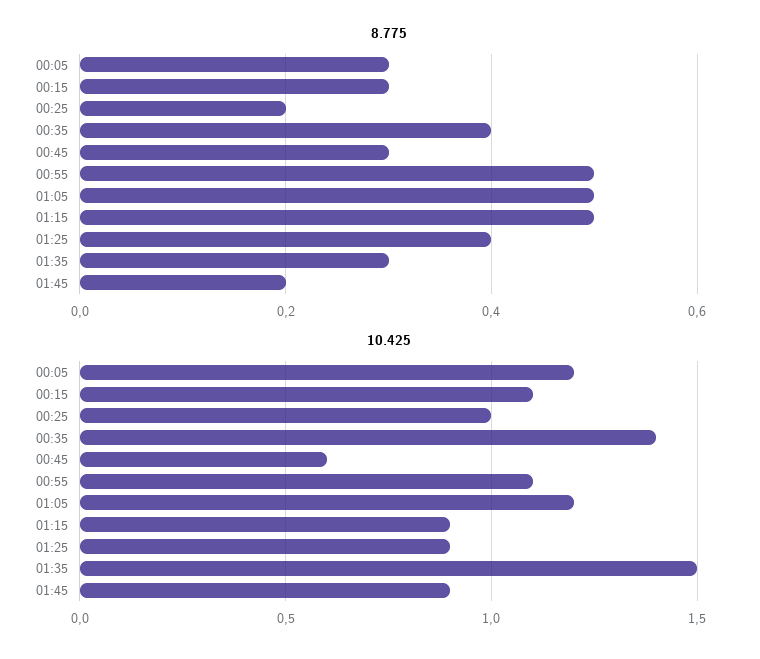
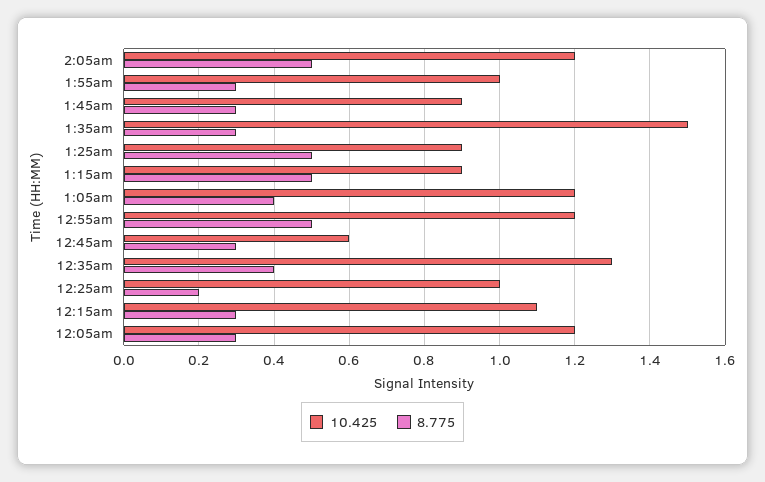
8.775, 01:05: 0.5 -> 0.4
8.775, 01:25: 0.4 -> 0.5
8.775, 01:45: 0.2 -> 0.3
10.425, 00:35: 1.4 -> 1.3
10.425, 00:55: 1.1 -> 1.2
10.425, 2:05am: none -> 1.2
8.775, 2:05am: none -> 0.5
10.425, 1:55am: none -> 1
8.775, 1:55am: none -> 0.3

